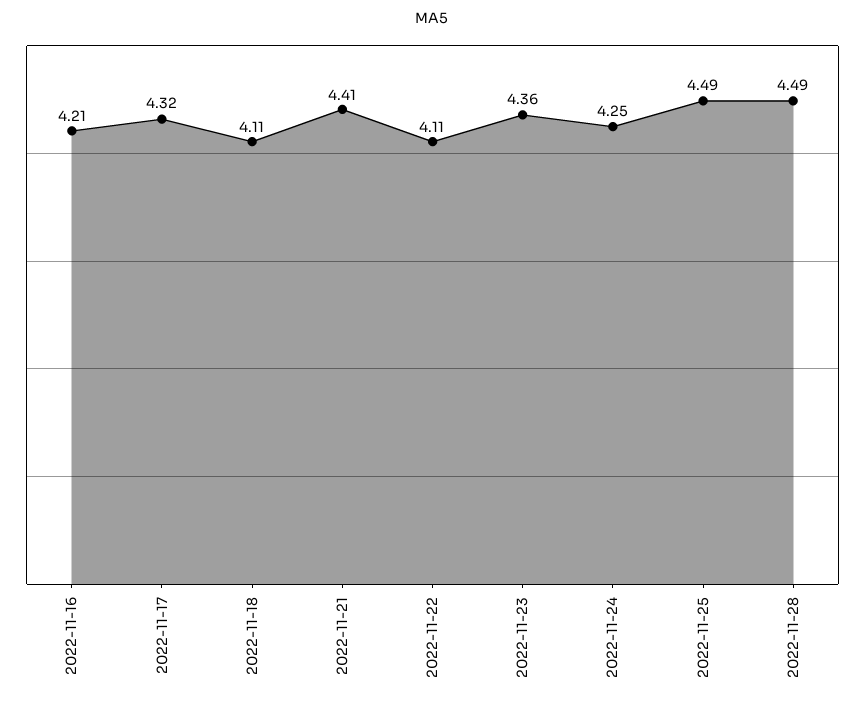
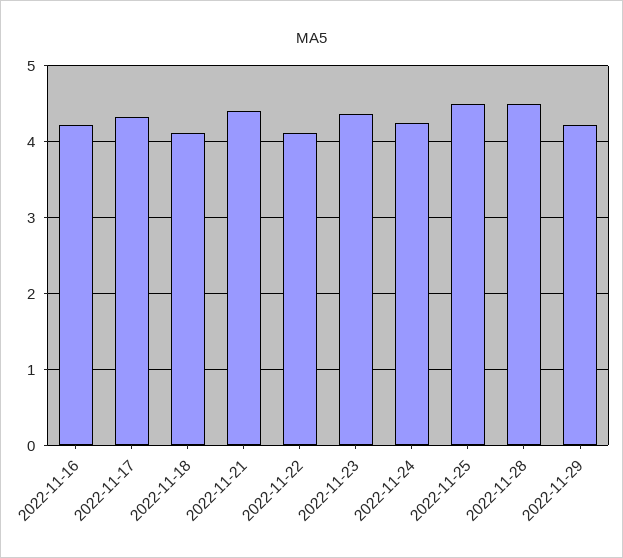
2022-11-29: none -> 4.2

